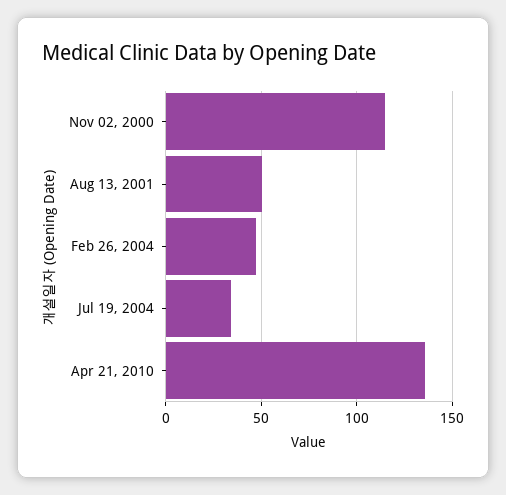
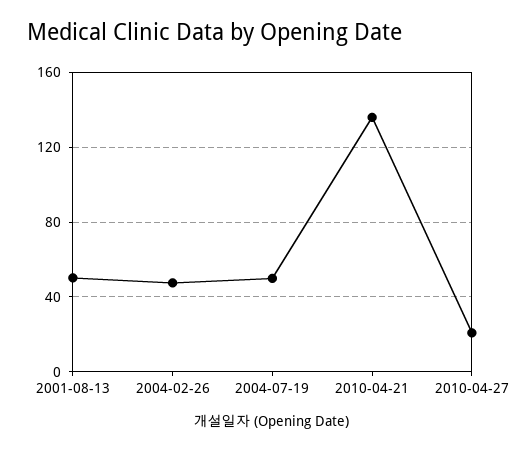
Nov 02, 2000: 115 -> none
Jul 19, 2004: 35 -> 50
2010-04-27: none -> 20

